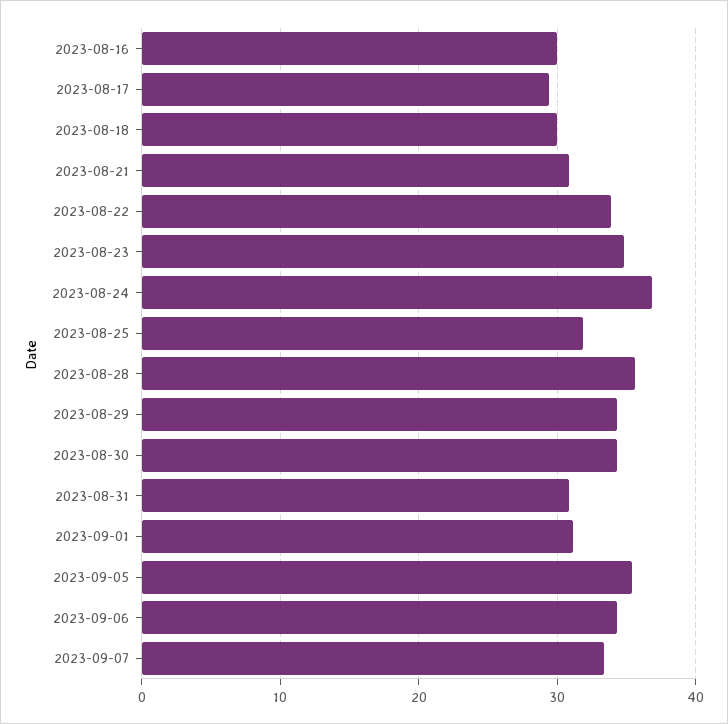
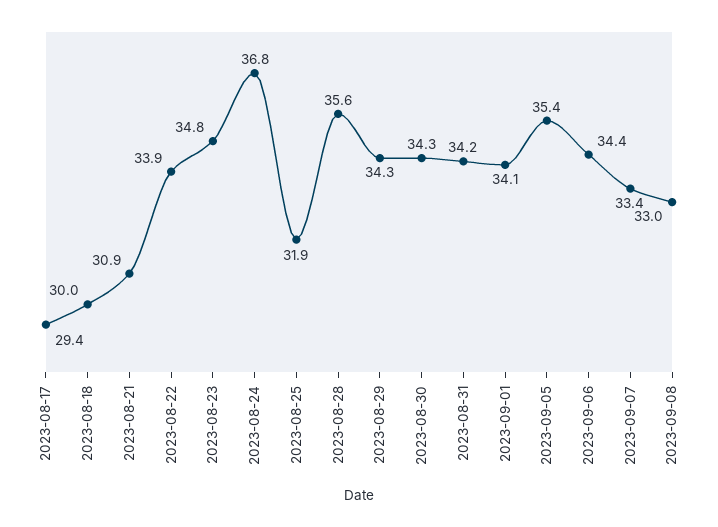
2023-08-16: 30 -> none
2023-08-31: 31 -> 34.2
2023-09-01: 31 -> 34.1
2023-09-08: none -> 33

